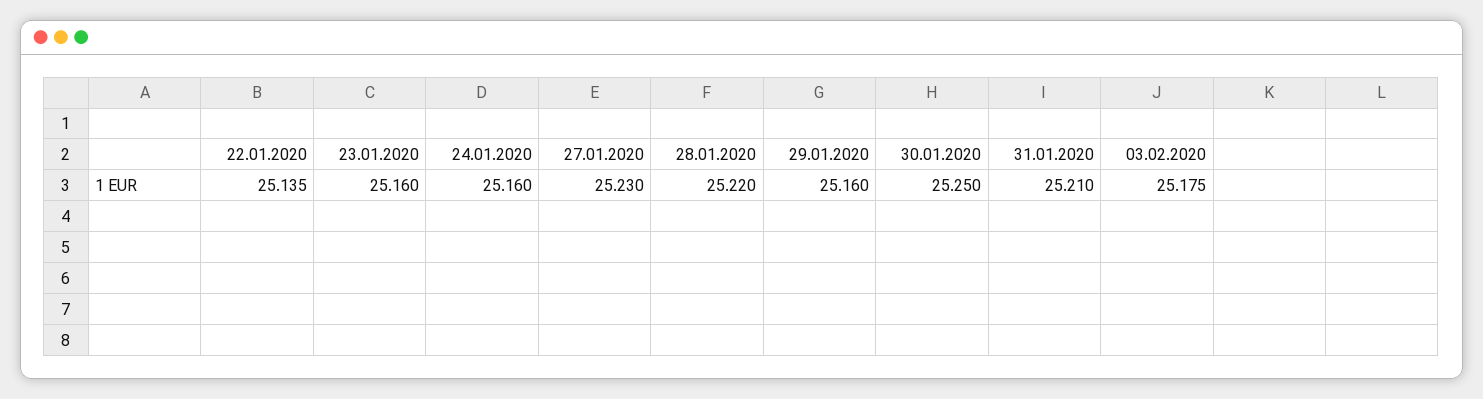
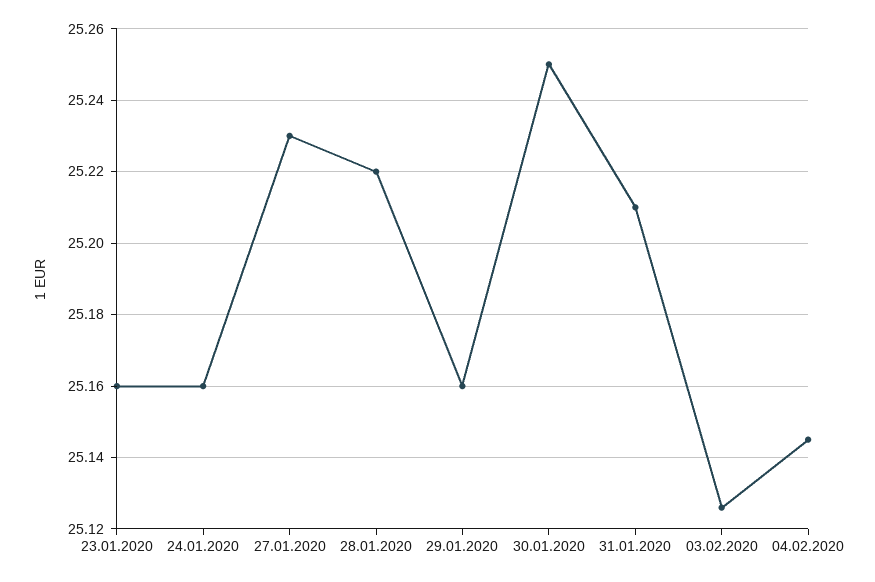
22.01.2020: 25.135 -> none
03.02.2020: 25.175 -> 25.125
04.02.2020: none -> 25.145

